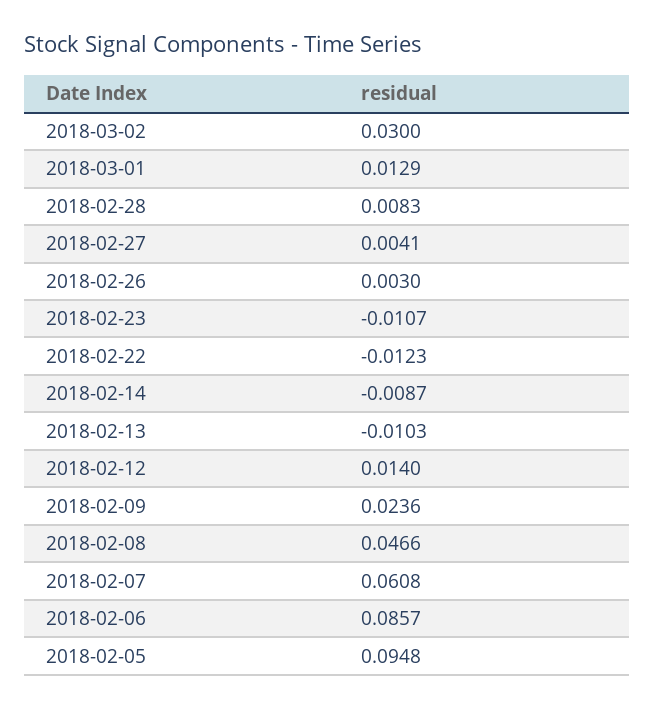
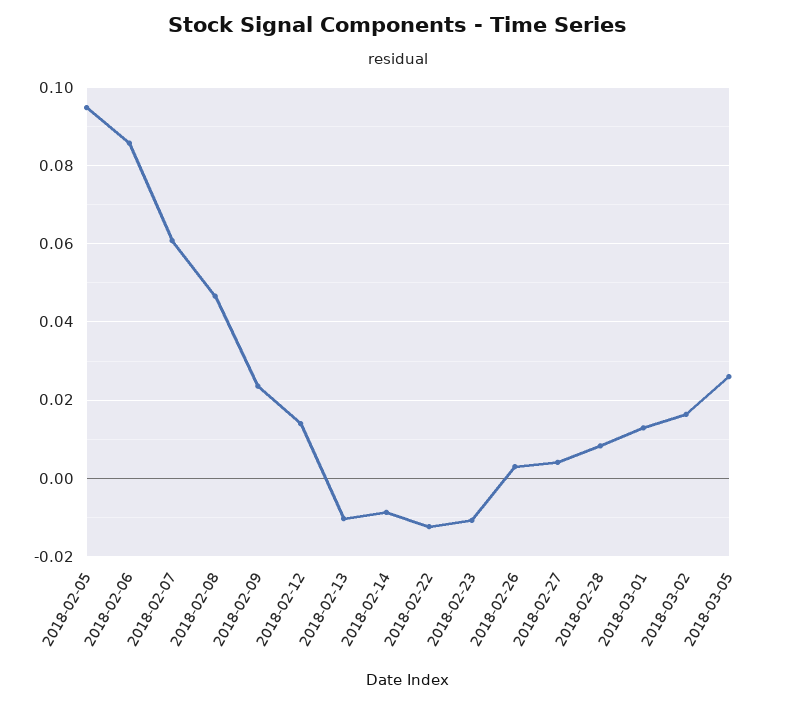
2018-03-02: 0.03 -> 0.016
2018-03-05: none -> 0.026

